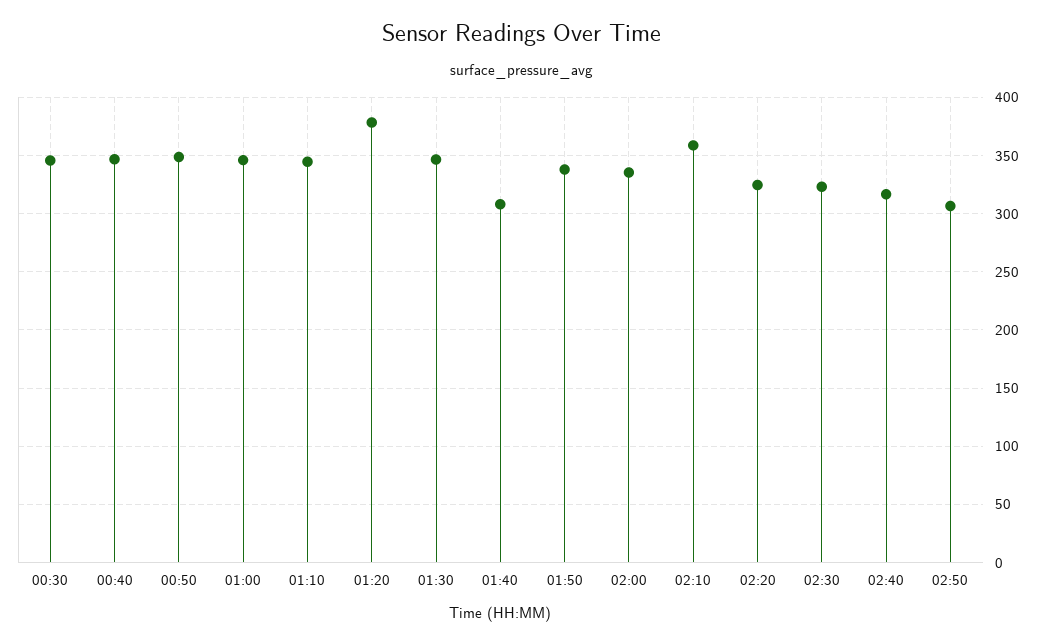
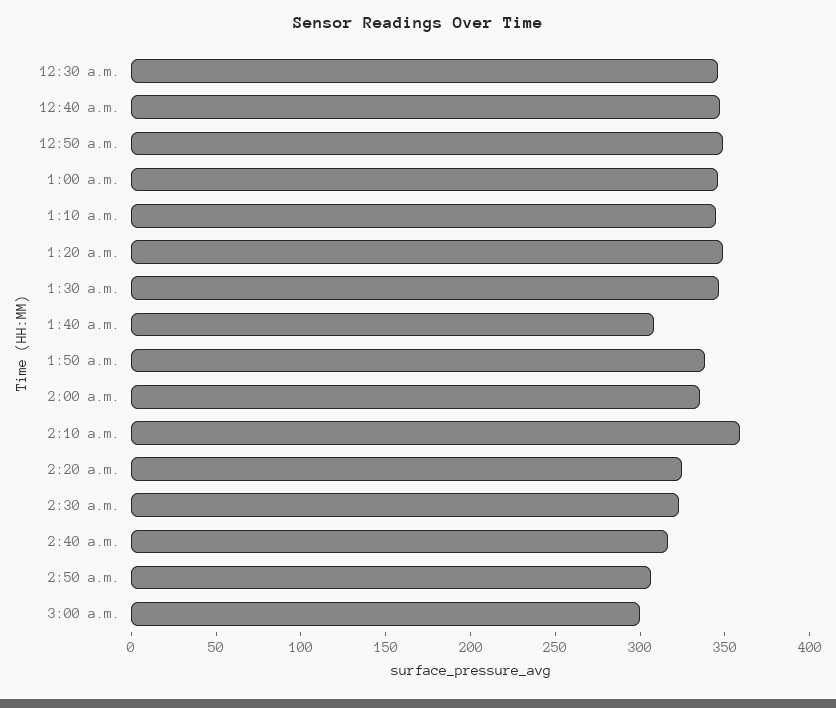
01:20: 380 -> 350
3:00 a.m.: none -> 300

